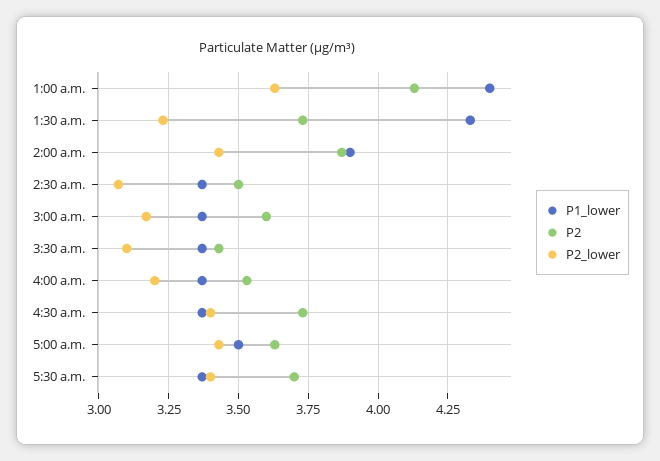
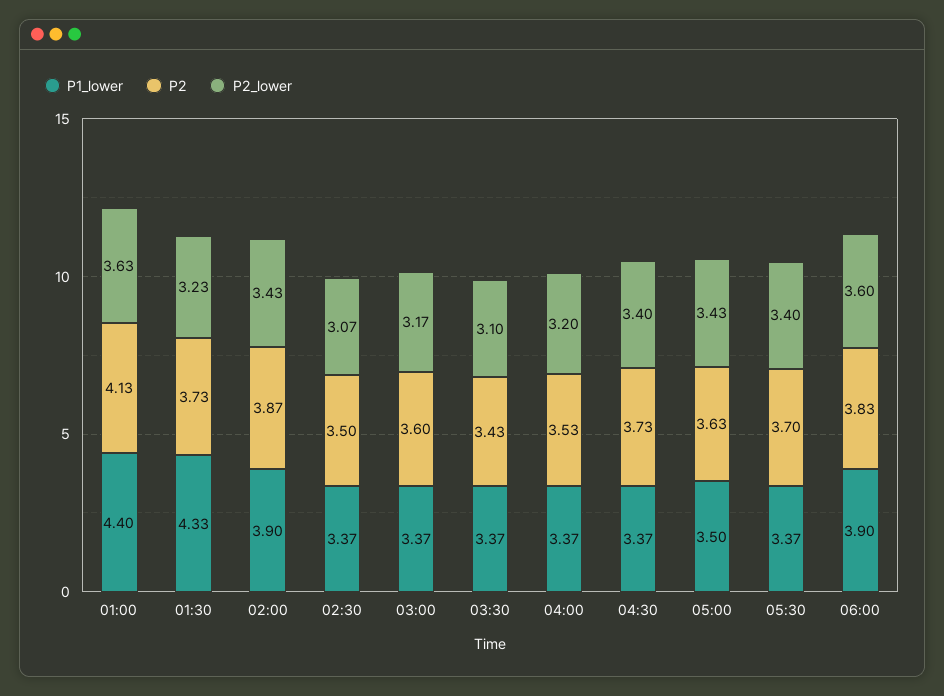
P1_lower, 06:00: none -> 3.9
P2, 06:00: none -> 3.83
P2_lower, 06:00: none -> 3.6

